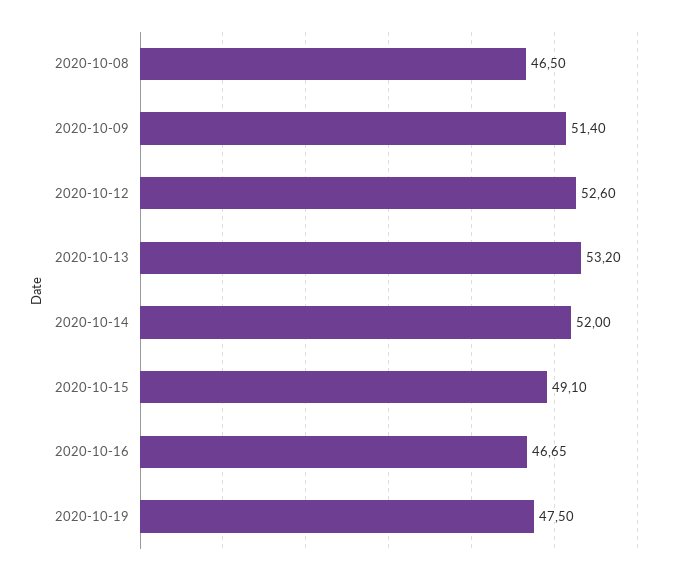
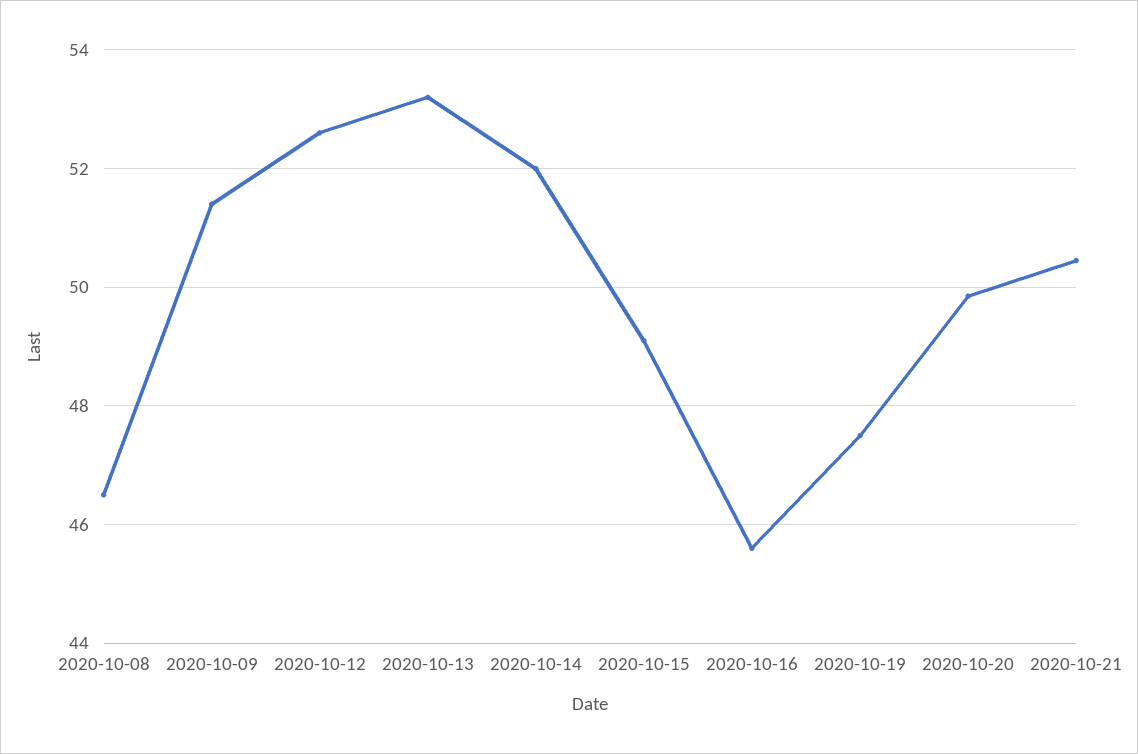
2020-10-16: 46.65 -> 45.6
2020-10-20: none -> 49.8
2020-10-21: none -> 50.4

